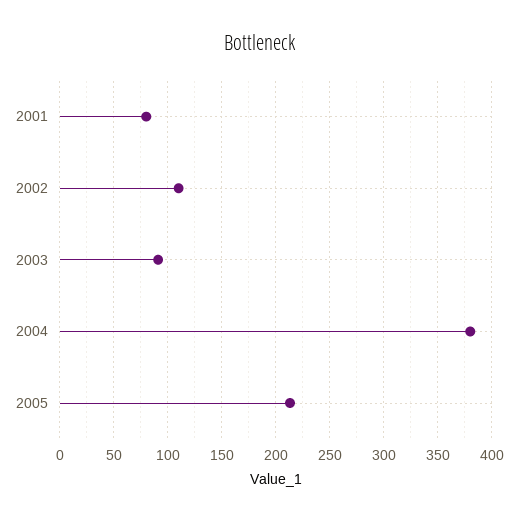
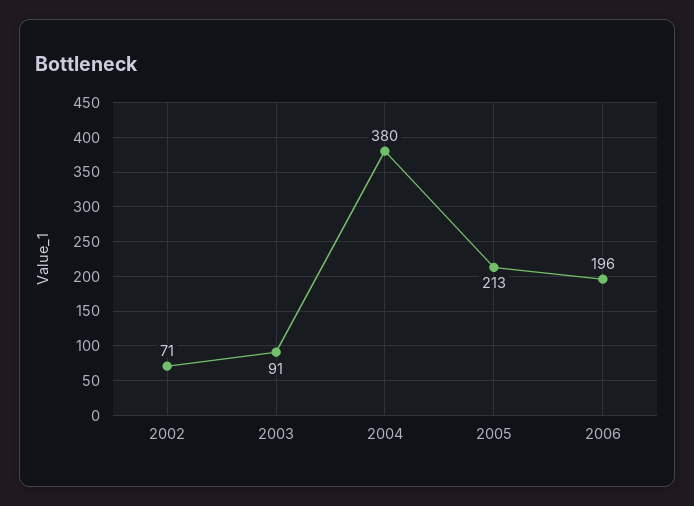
2001: 80 -> none
2002: 110 -> 71
2006: none -> 196

